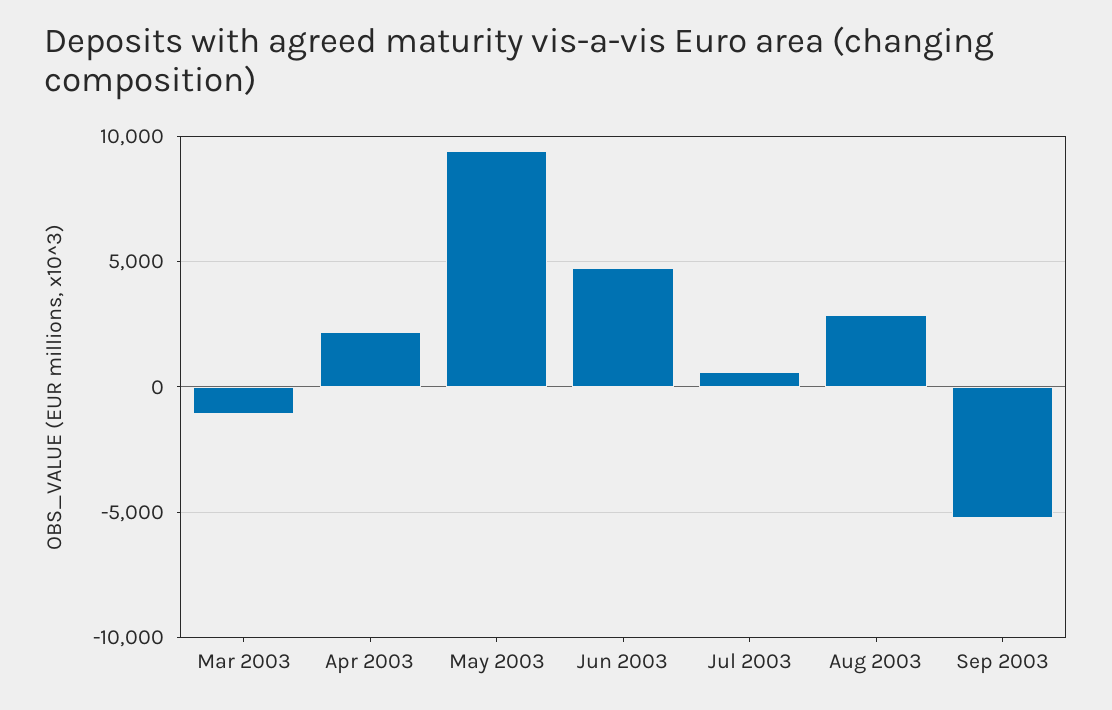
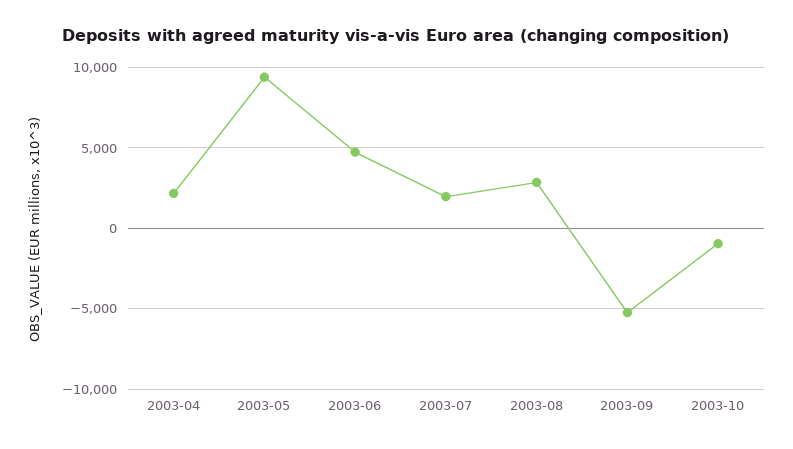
Mar 2003: -1000 -> none
Jul 2003: 500 -> 2000
2003-10: none -> -1000

